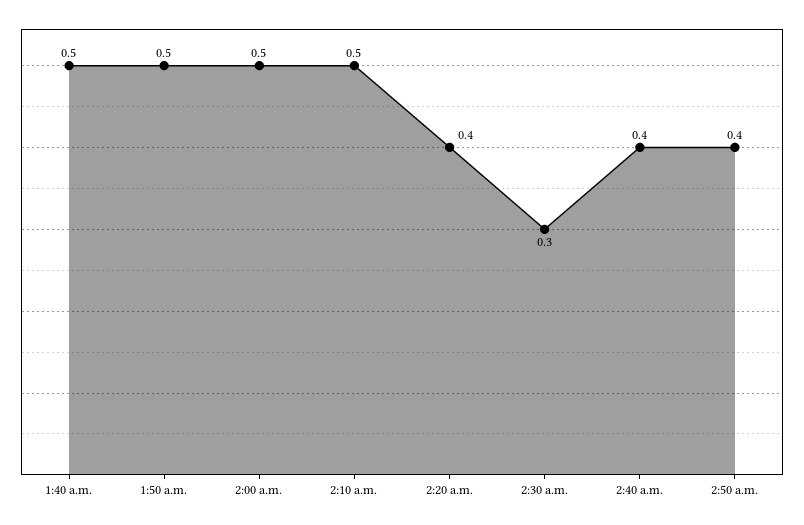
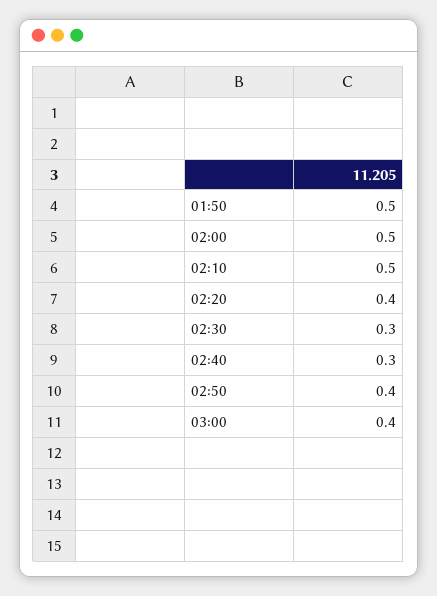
1:40 a.m.: 0.5 -> none
2:40 a.m.: 0.4 -> 0.3
03:00: none -> 0.4

